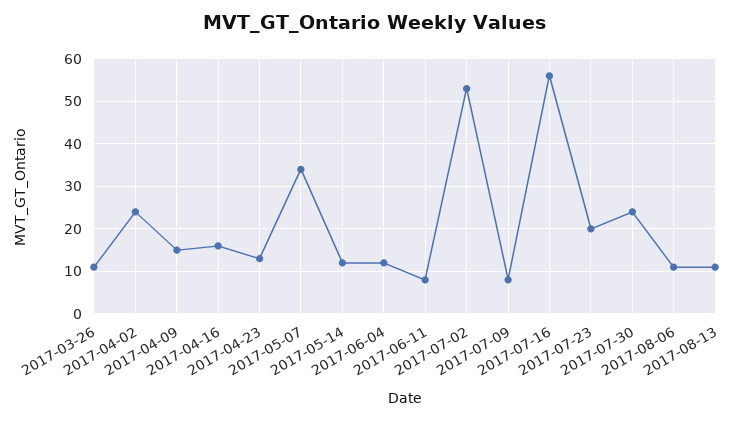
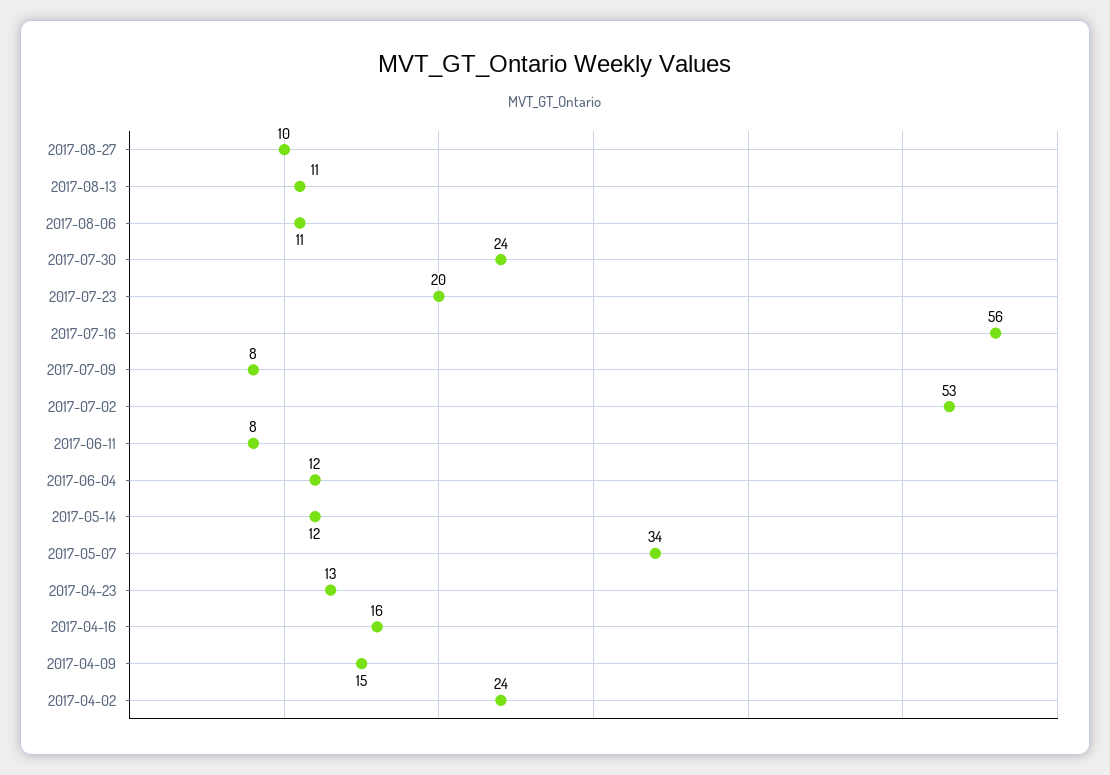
2017-03-26: 10 -> none
2017-08-27: none -> 10

